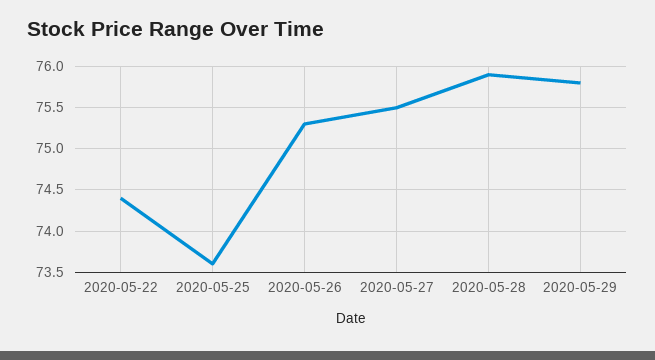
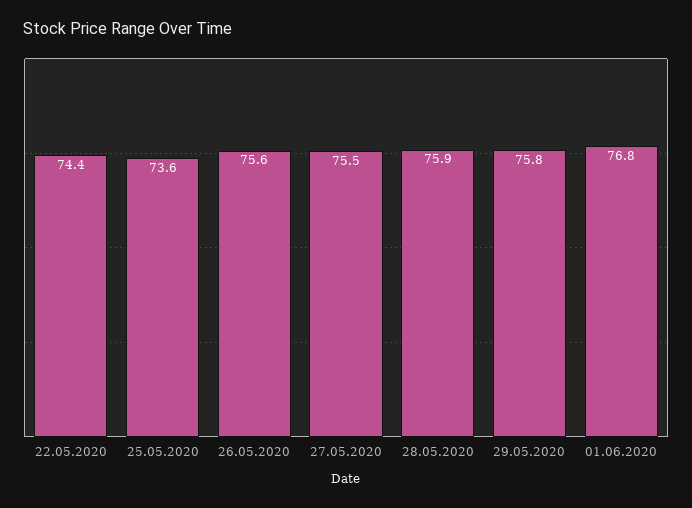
2020-05-26: 75.3 -> 75.6
01.06.2020: none -> 76.8

